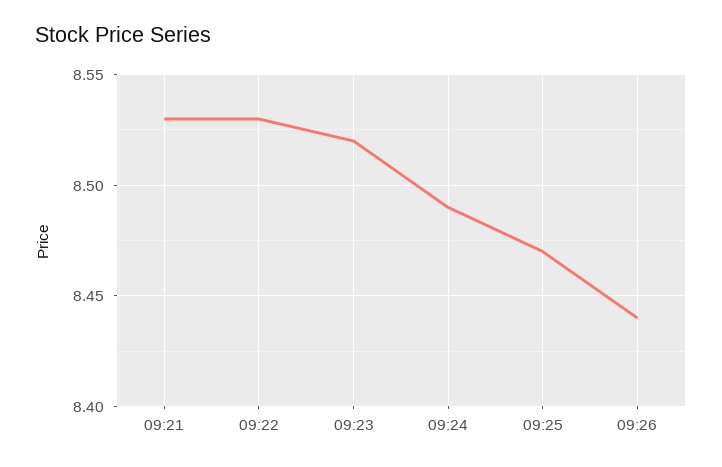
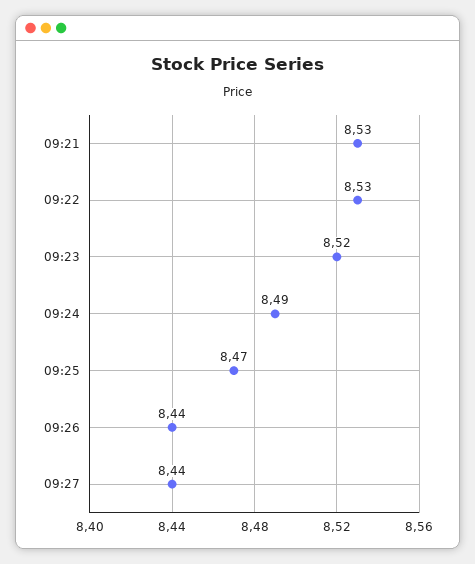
09:27: none -> 8.44

